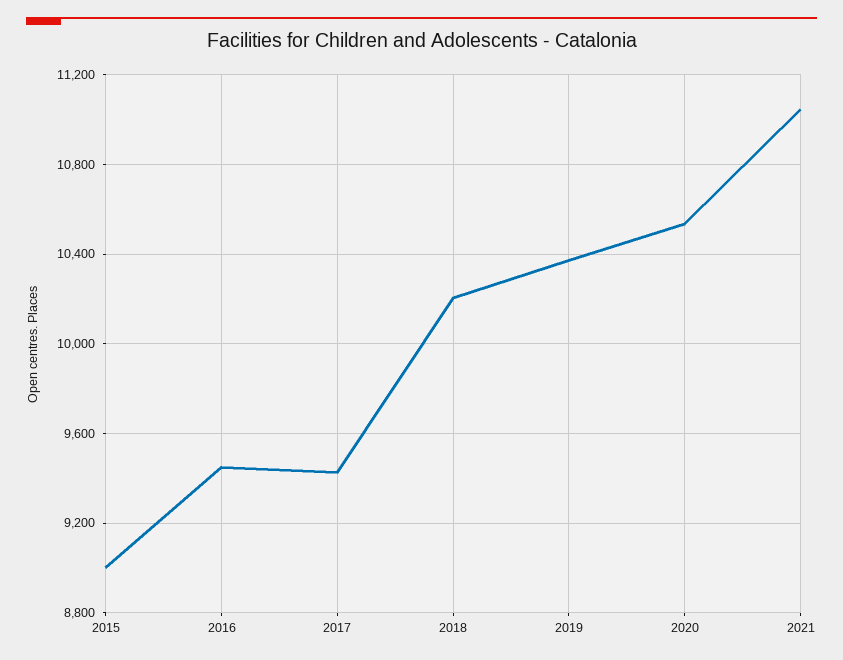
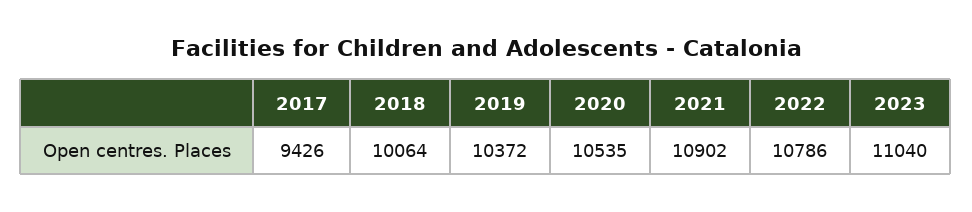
2015: 9000 -> none
2016: 9450 -> none
2018: 10200 -> 10064
2021: 11050 -> 10902
2022: none -> 10786
2023: none -> 11040

